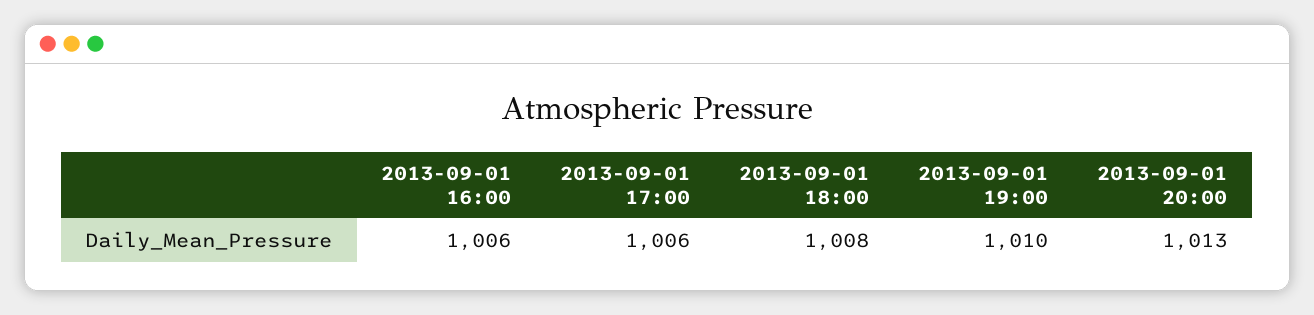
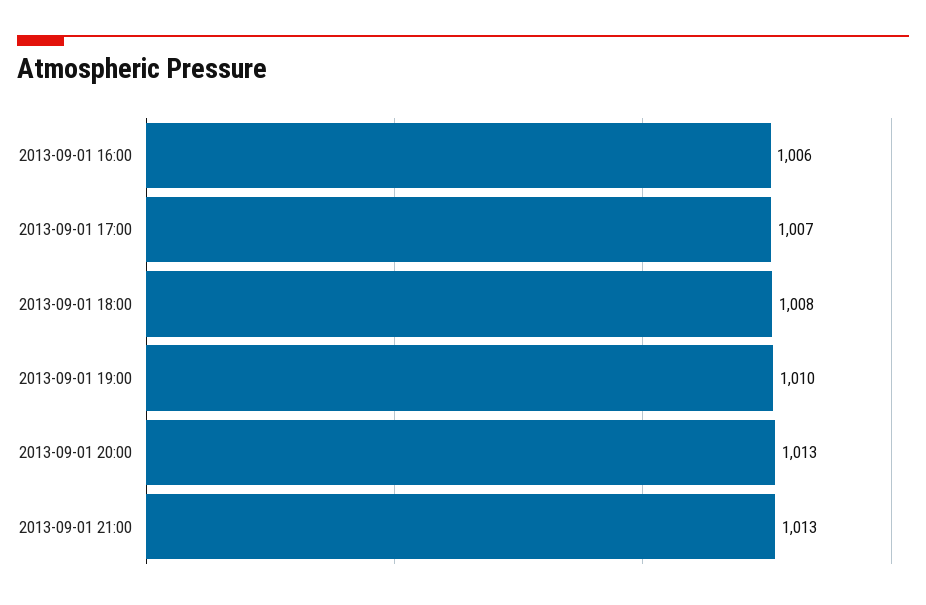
2013-09-01 17:00: 1006 -> 1007
2013-09-01 21:00: none -> 1013

